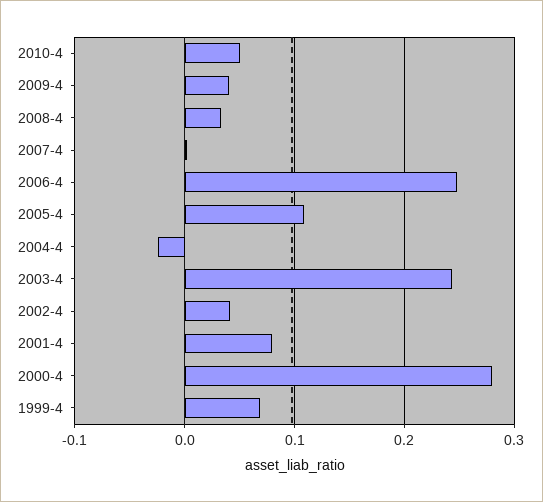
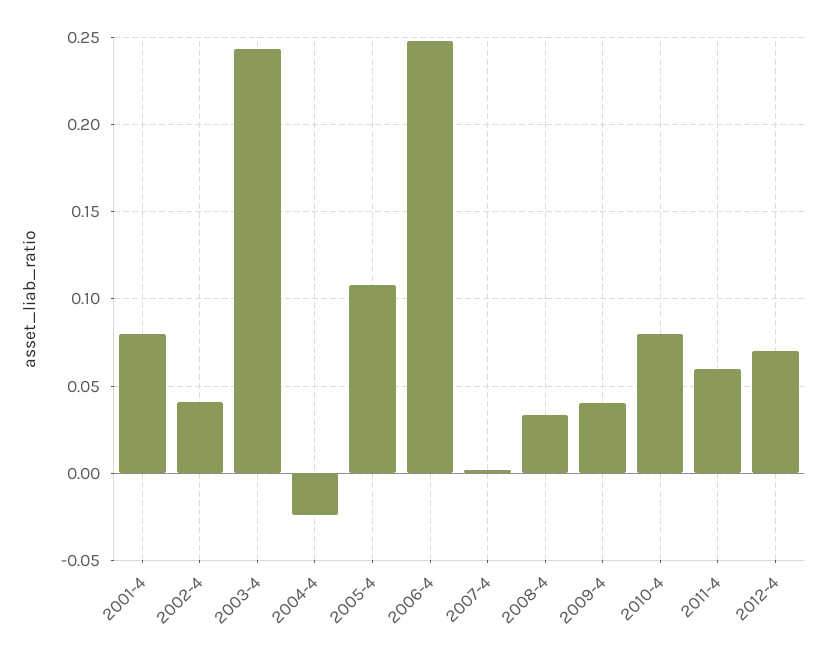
2010-4: 0.05 -> 0.08
2000-4: 0.28 -> none
1999-4: 0.07 -> none
2011-4: none -> 0.06
2012-4: none -> 0.07

